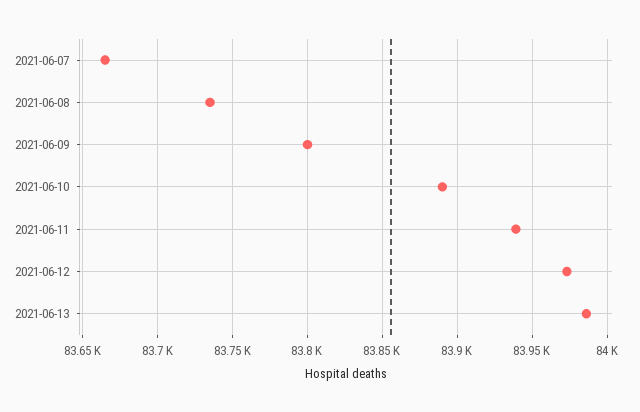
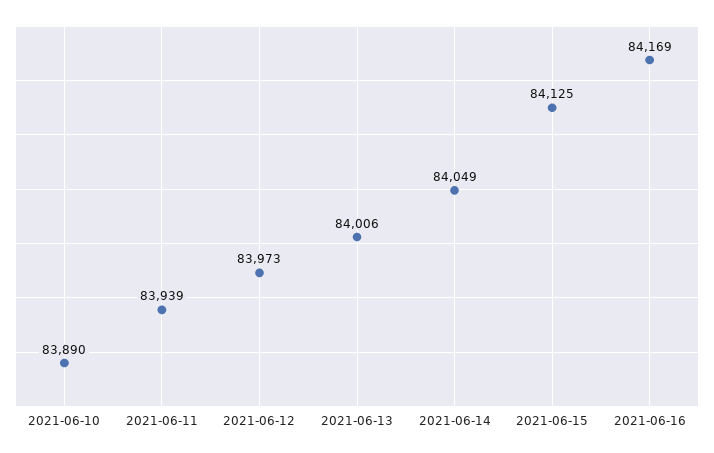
2021-06-07: 83665 -> none
2021-06-08: 83735 -> none
2021-06-09: 83800 -> none
2021-06-13: 83985 -> 84006
2021-06-14: none -> 84049
2021-06-15: none -> 84125
2021-06-16: none -> 84169

